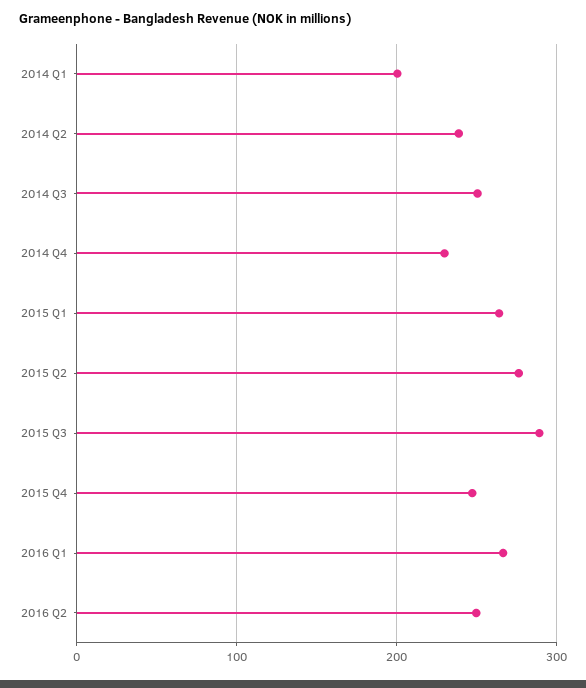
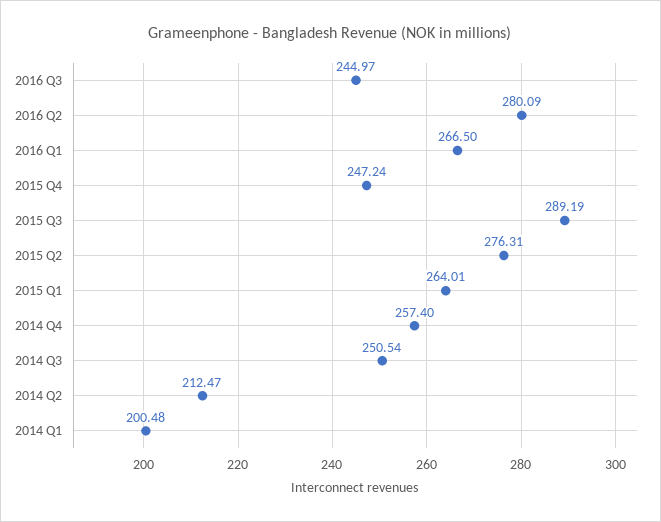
2014 Q2: 240 -> 212.47
2014 Q4: 230 -> 257.4
2016 Q2: 250 -> 280.09
2016 Q3: none -> 244.97

